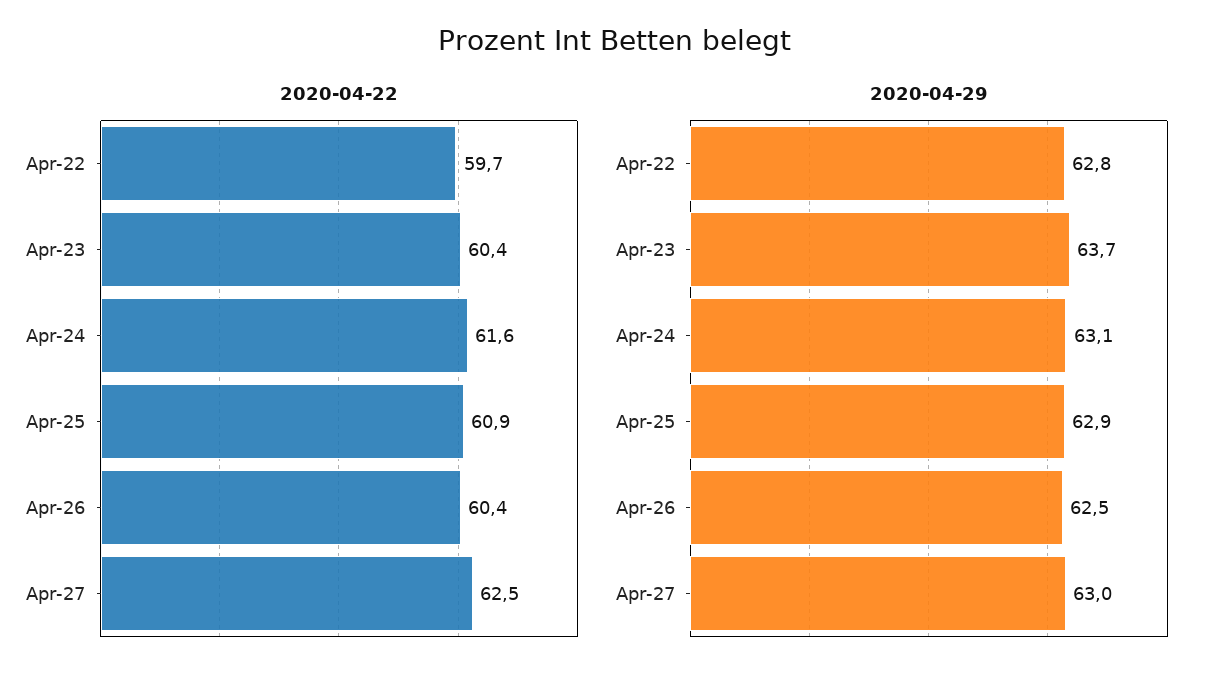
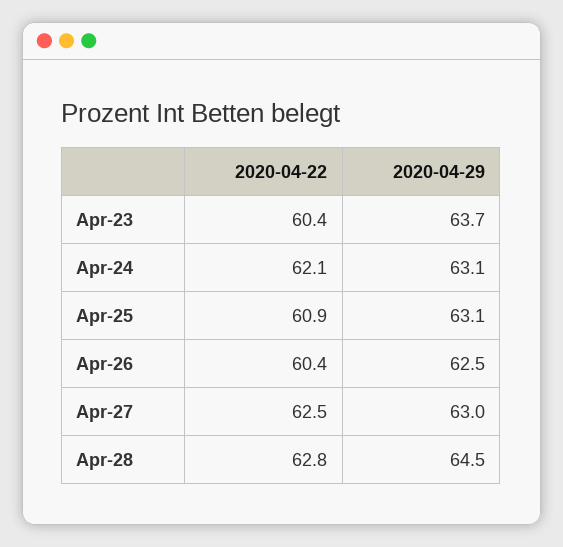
2020-04-22, Apr-22: 59.7 -> none
2020-04-22, Apr-24: 61.6 -> 62.1
2020-04-29, Apr-22: 62.8 -> none
2020-04-29, Apr-25: 62.9 -> 63.1
2020-04-22, Apr-28: none -> 62.8
2020-04-29, Apr-28: none -> 64.5

